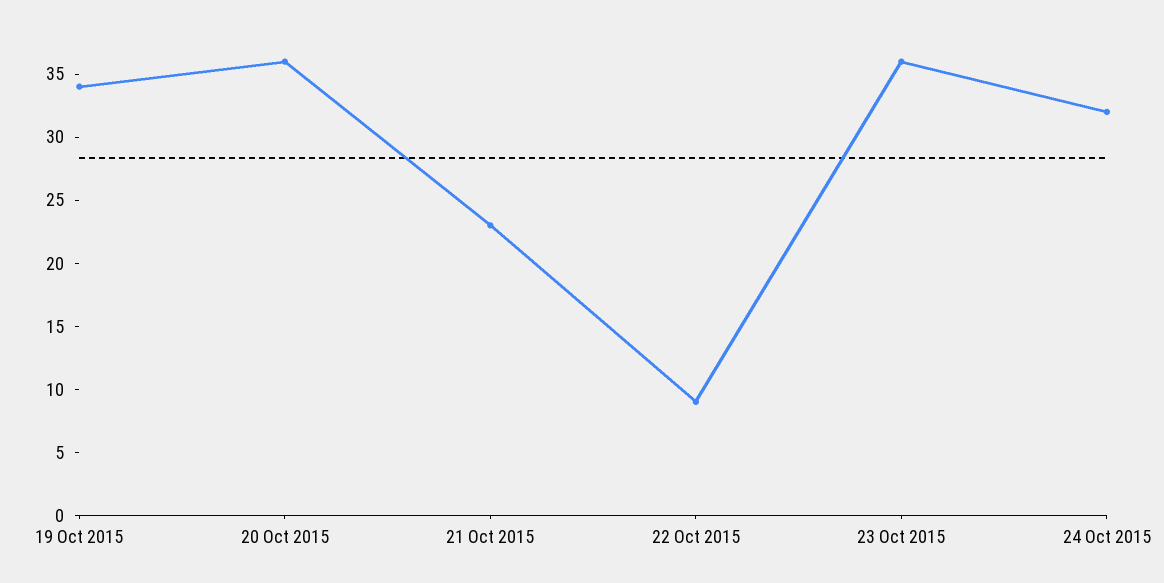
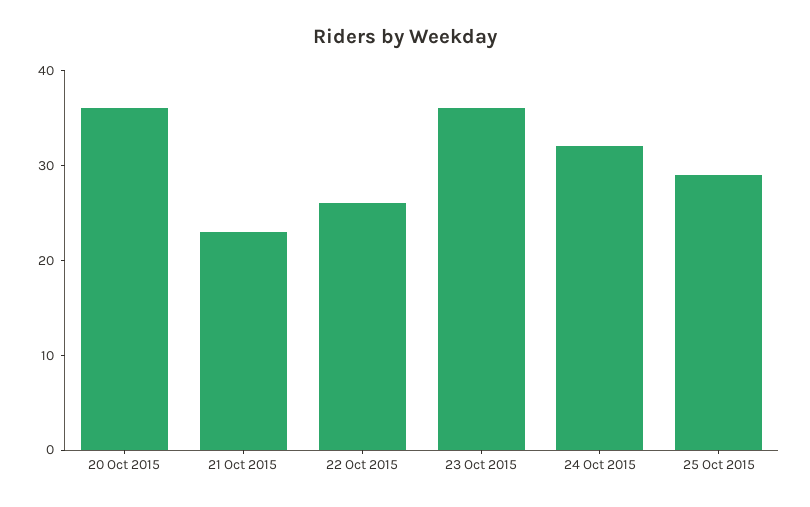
19 Oct 2015: 34 -> none
22 Oct 2015: 9 -> 26
25 Oct 2015: none -> 29

